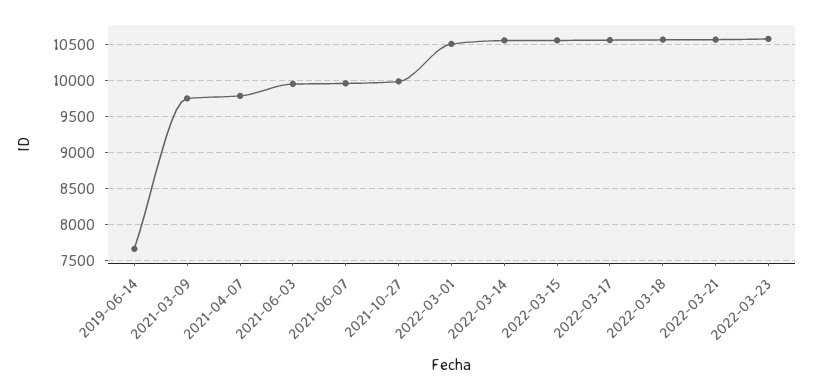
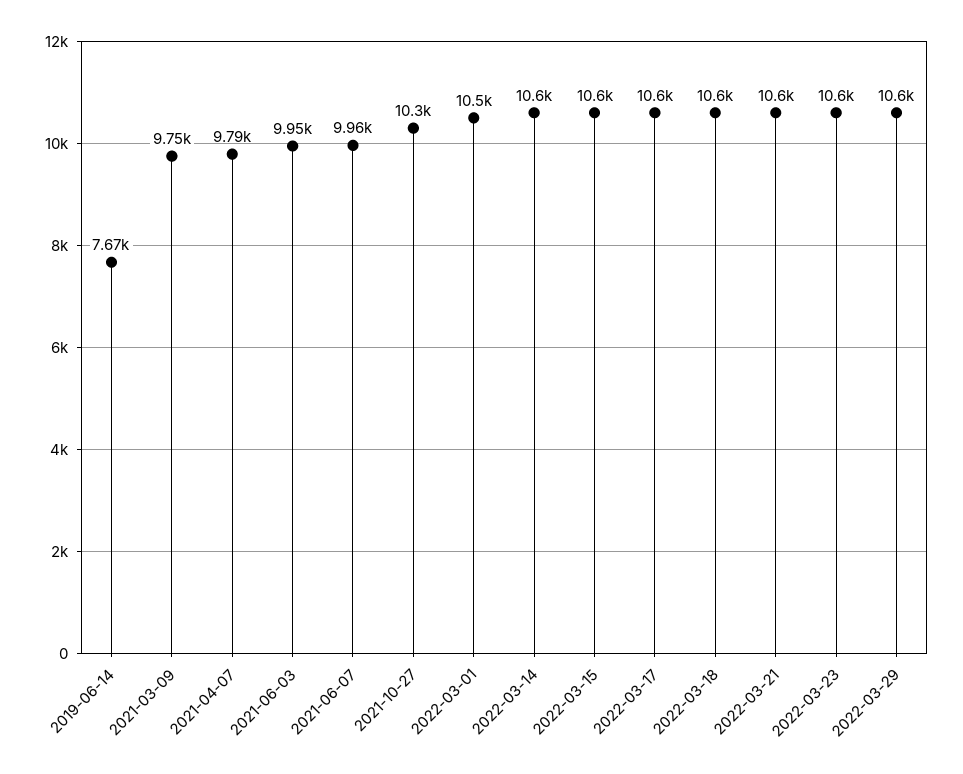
2021-10-27: 10000 -> 10300
2022-03-29: none -> 10600

